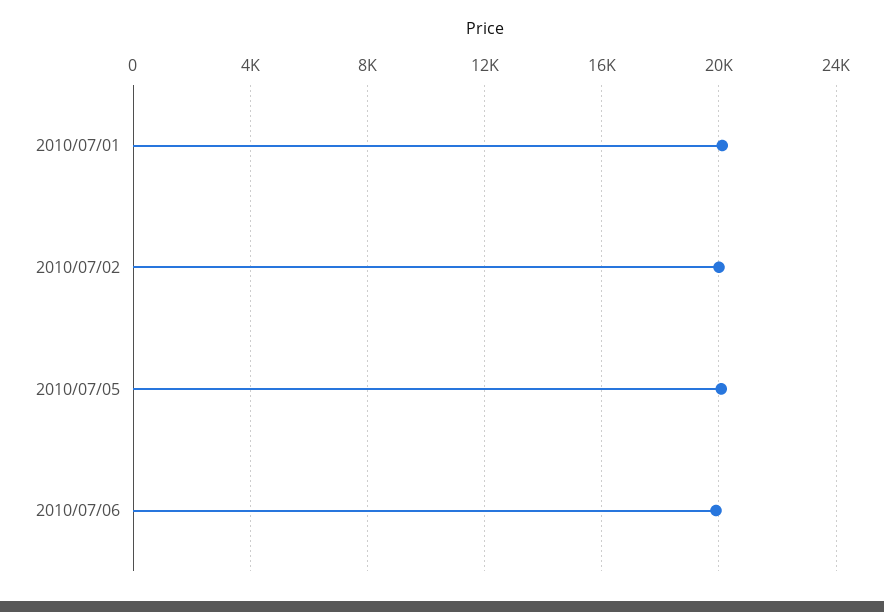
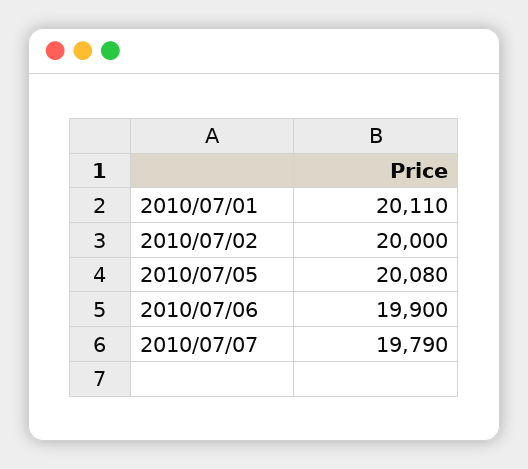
2010/07/07: none -> 19790

